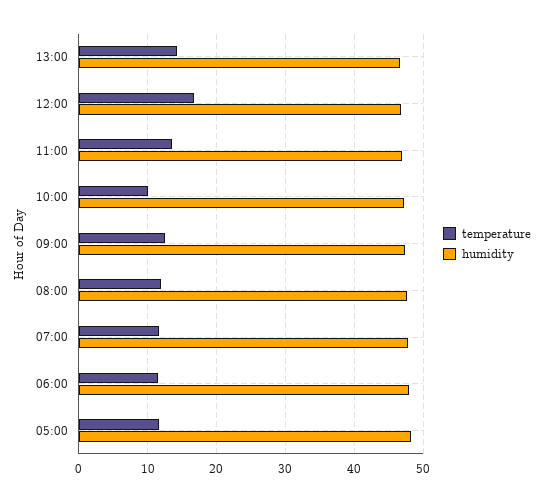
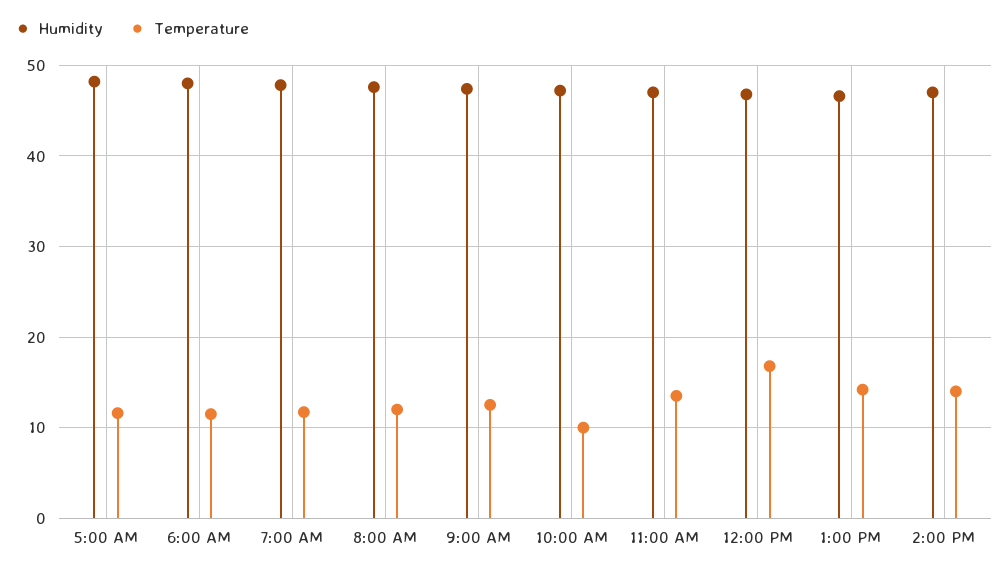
humidity, 2:00 PM: none -> 47
temperature, 2:00 PM: none -> 14

